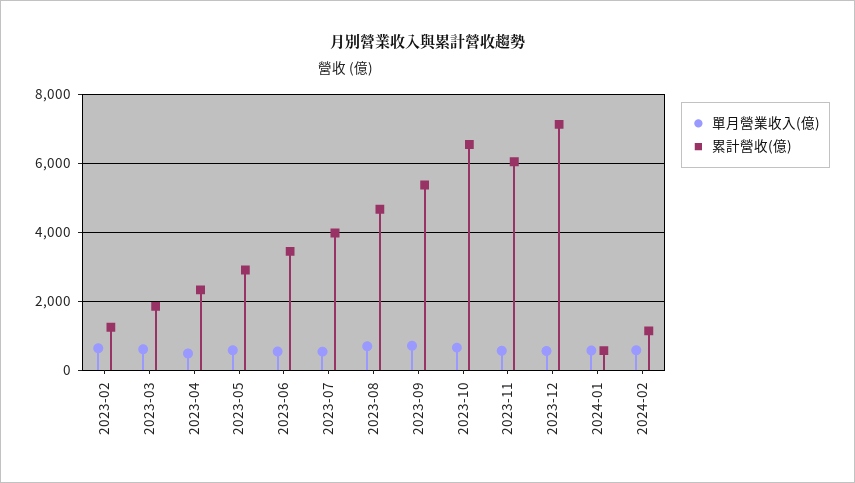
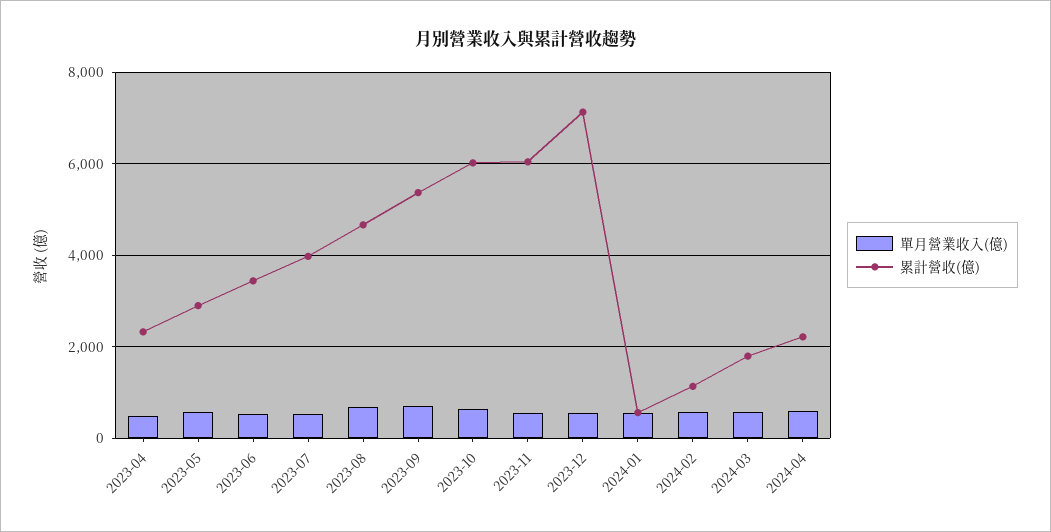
單月營業收入(億), 2023-02: 600 -> none
累計營收(億), 2023-02: 1200 -> none
單月營業收入(億), 2023-03: 600 -> none
累計營收(億), 2023-03: 1800 -> none
累計營收(億), 2023-10: 6600 -> 6000
單月營業收入(億), 2024-03: none -> 600
累計營收(億), 2024-03: none -> 1800
單月營業收入(億), 2024-04: none -> 600
累計營收(億), 2024-04: none -> 2200

